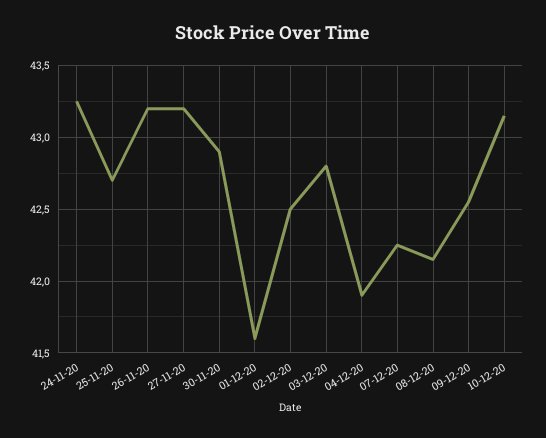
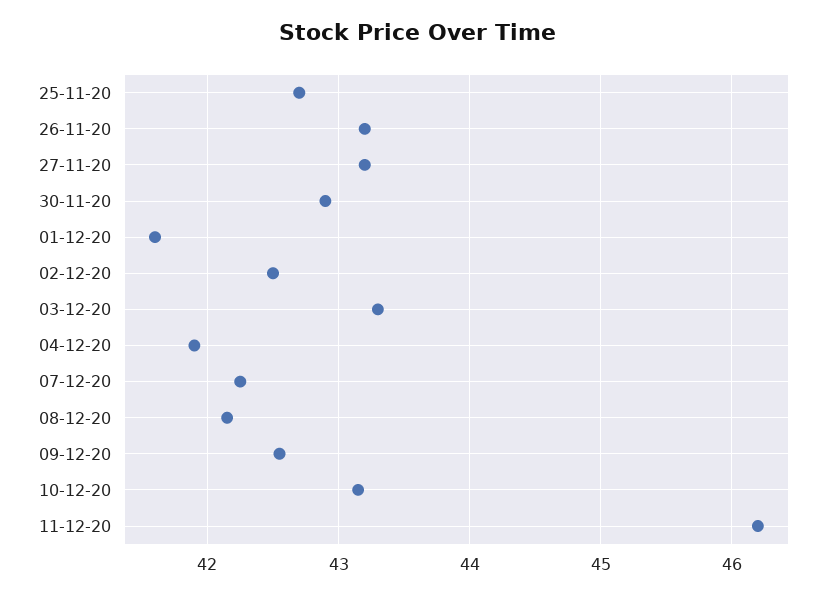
24-11-20: 43.25 -> none
03-12-20: 42.8 -> 43.3
11-12-20: none -> 46.2

